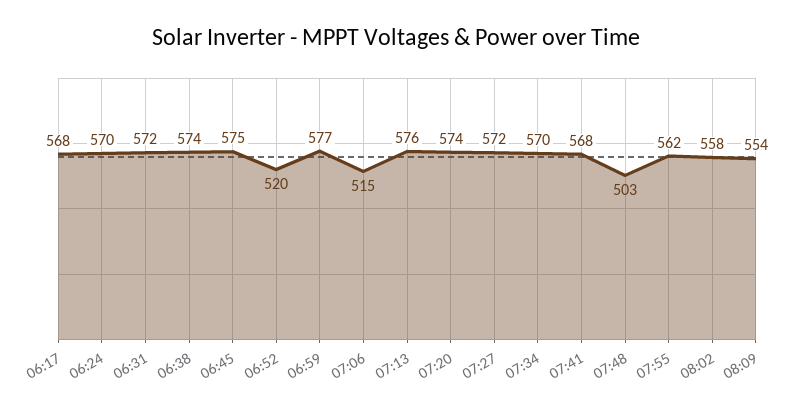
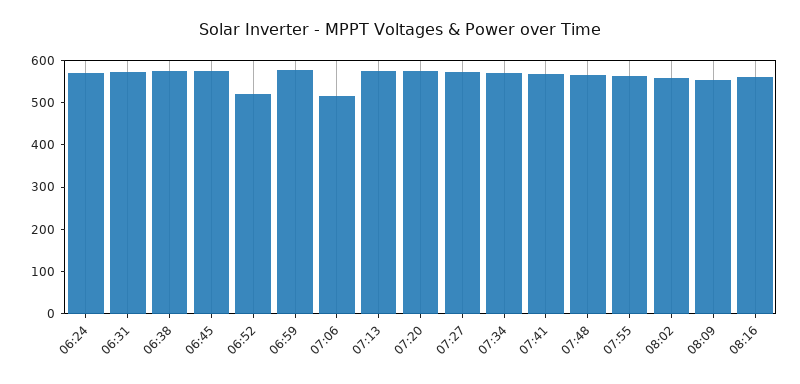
06:17: 568 -> none
07:48: 503 -> 560
08:16: none -> 560

